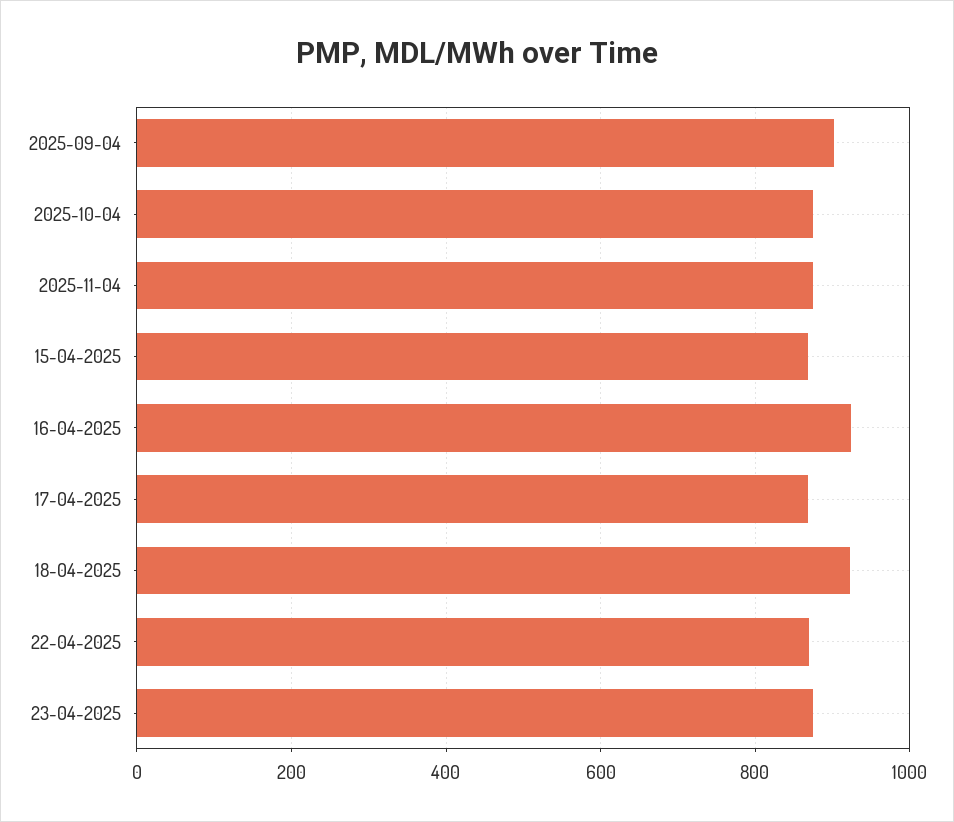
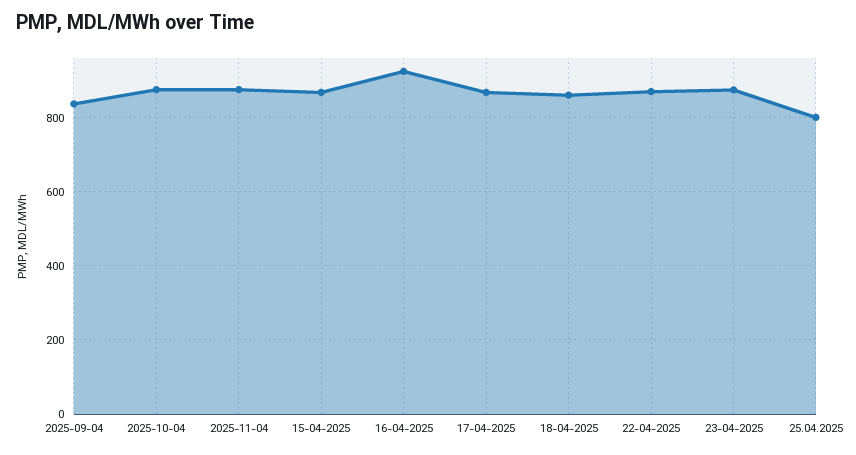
2025-09-04: 900 -> 840
18-04-2025: 920 -> 860
25.04.2025: none -> 800

